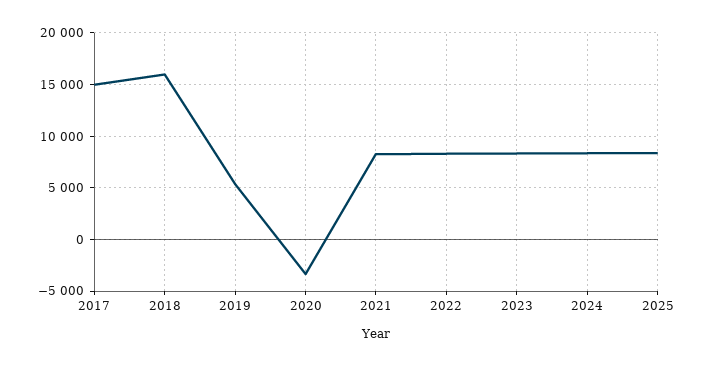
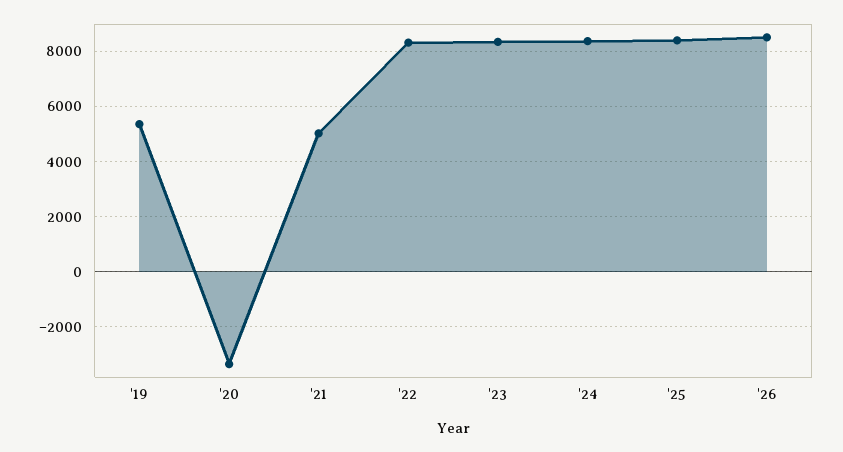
2017: 15000 -> none
2018: 16000 -> none
2021: 8000 -> 5000
'26: none -> 8500

